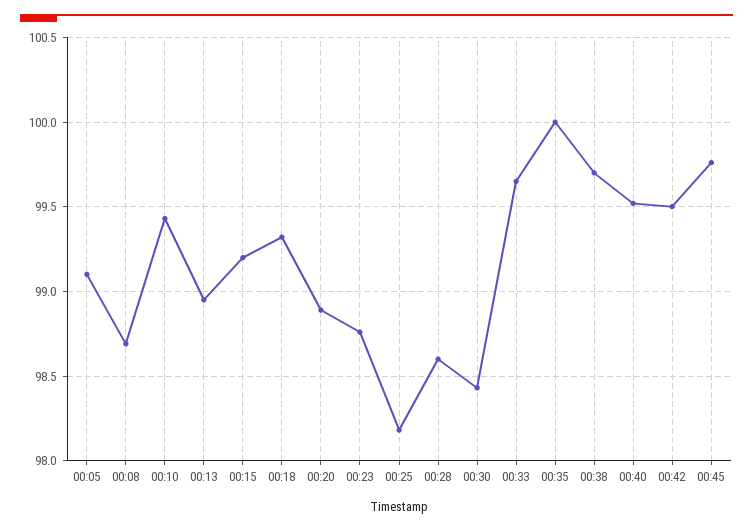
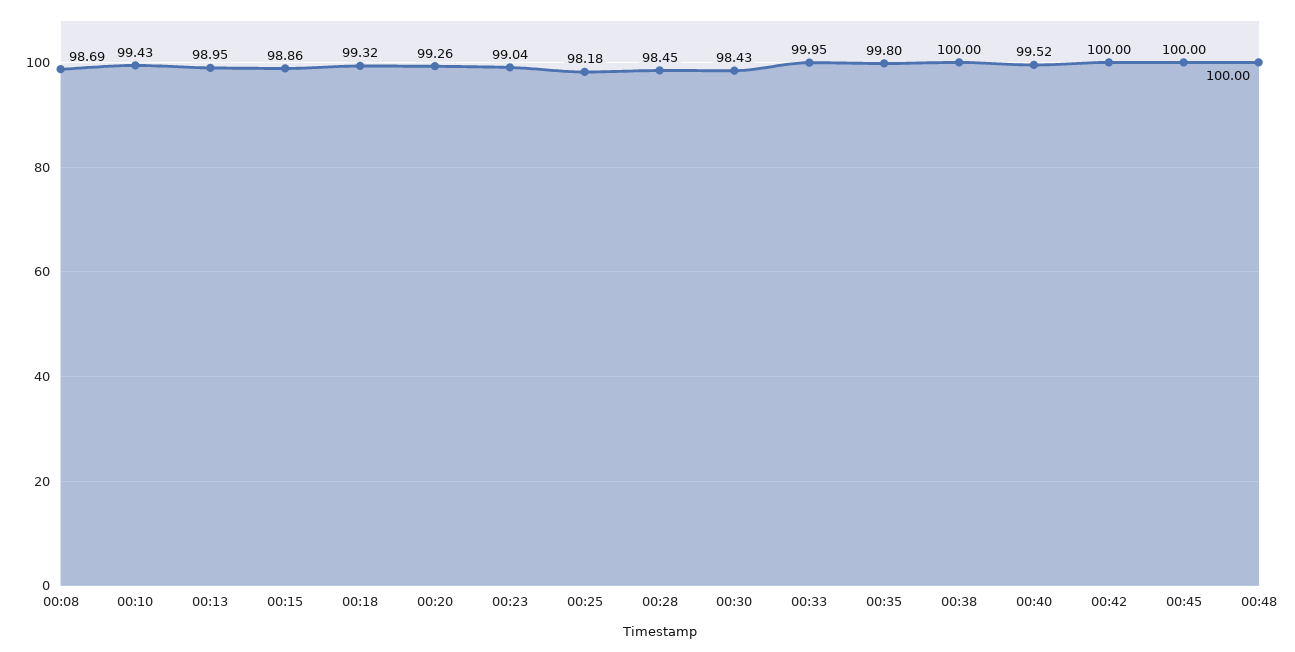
00:05: 99.1 -> none
00:15: 99.2 -> 98.86
00:20: 98.9 -> 99.26
00:23: 98.75 -> 99.04
00:28: 98.6 -> 98.45
00:33: 99.65 -> 99.95
00:35: 100 -> 99.8
00:38: 99.7 -> 100
00:42: 99.5 -> 100
00:45: 99.75 -> 100
00:48: none -> 100

